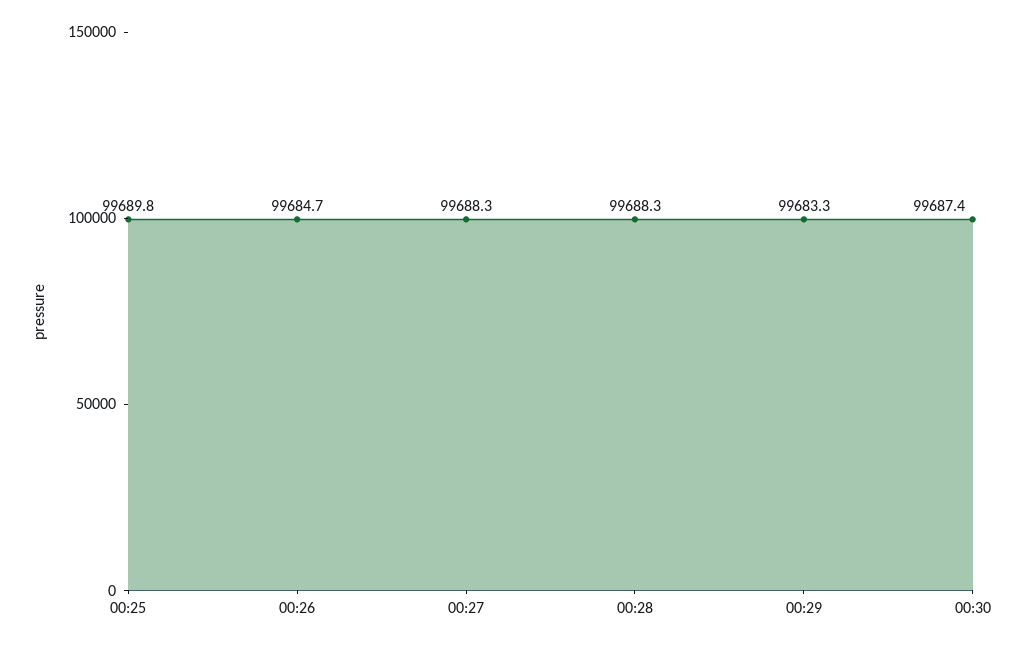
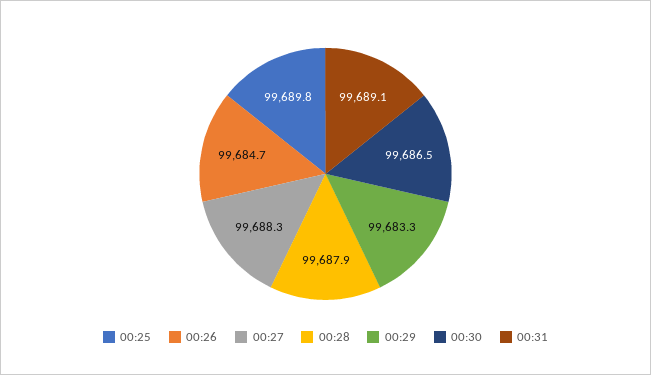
00:28: 99688.3 -> 99687.9
00:30: 99687.4 -> 99686.5
00:31: none -> 99689.1

